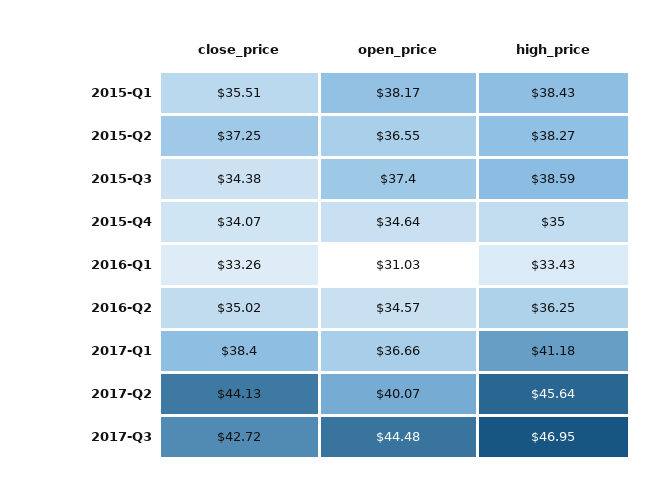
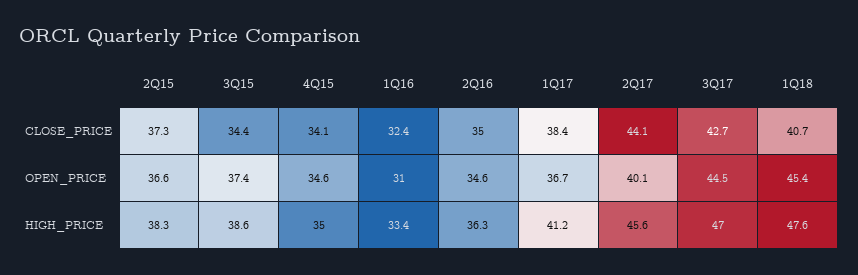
close_price, 2015-Q1: 35.51 -> none
open_price, 2015-Q1: 38.17 -> none
high_price, 2015-Q1: 38.43 -> none
close_price, 2016-Q1: 33.26 -> 32.4
close_price, 1Q18: none -> 40.7
open_price, 1Q18: none -> 45.4
high_price, 1Q18: none -> 47.6

